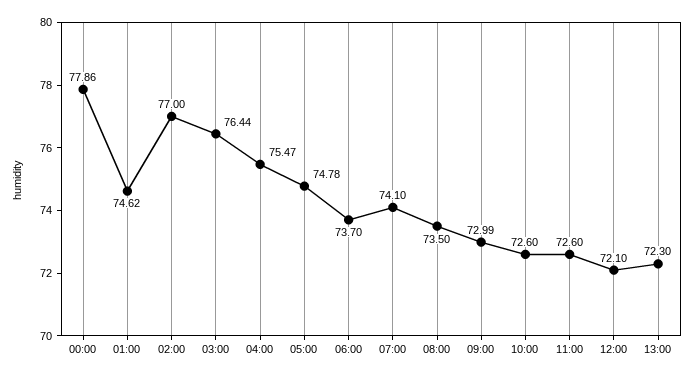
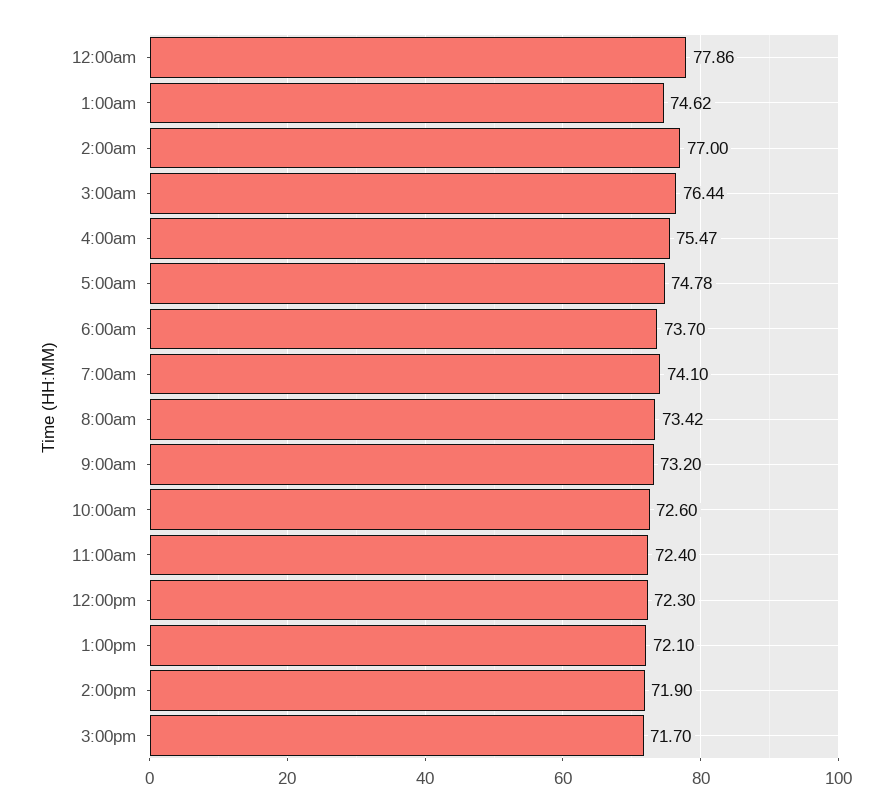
08:00: 73.5 -> 73.42
09:00: 72.99 -> 73.2
11:00: 72.6 -> 72.4
12:00: 72.1 -> 72.3
13:00: 72.3 -> 72.1
2:00pm: none -> 71.9
3:00pm: none -> 71.7

